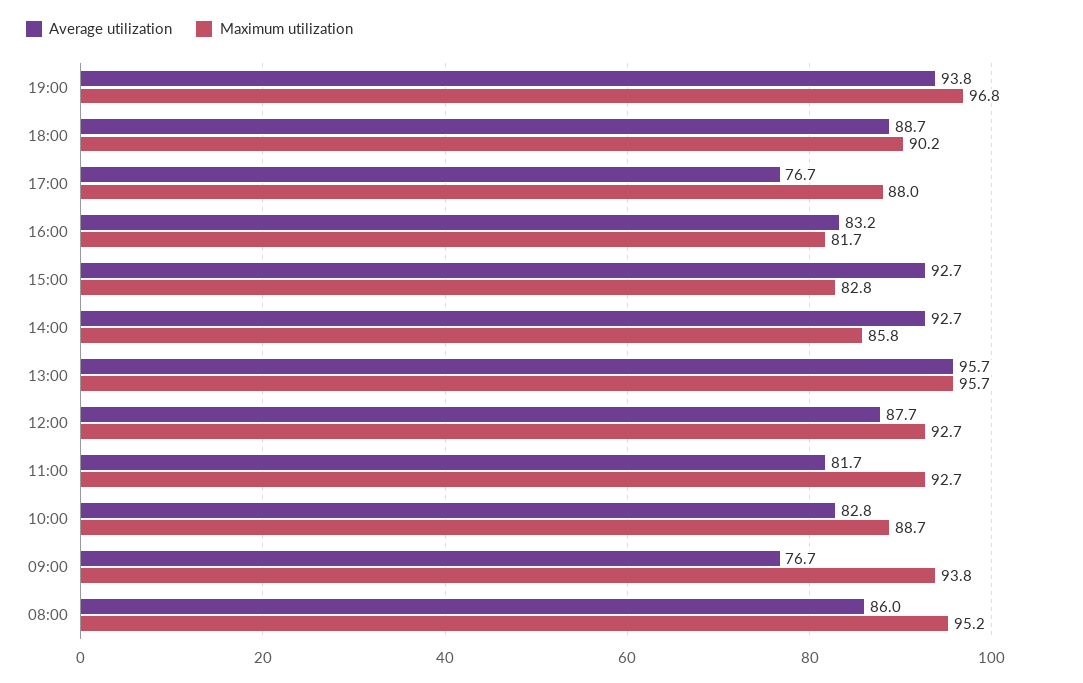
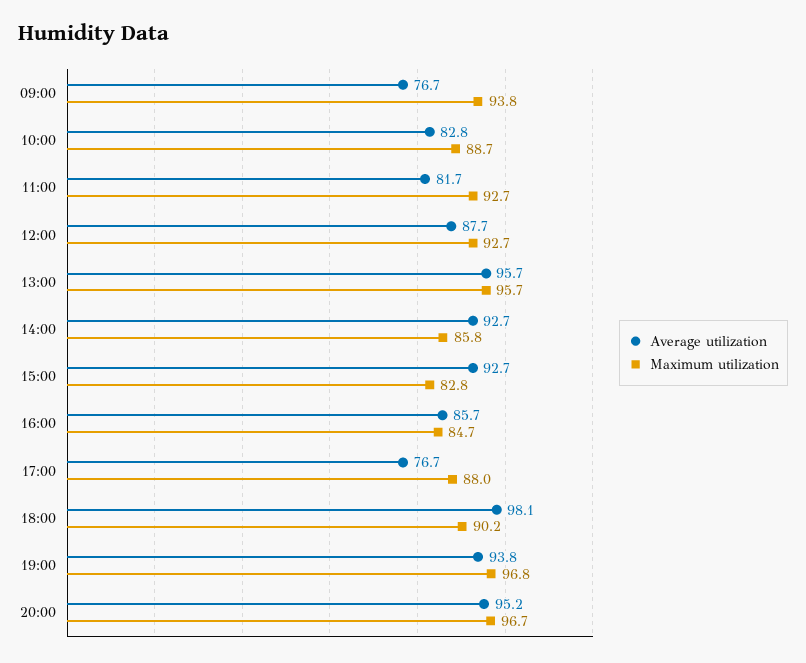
Average utilization, 18:00: 88.7 -> 98.1
Average utilization, 16:00: 83.2 -> 85.7
Maximum utilization, 16:00: 81.7 -> 84.7
Average utilization, 08:00: 86 -> none
Maximum utilization, 08:00: 95.2 -> none
Average utilization, 20:00: none -> 95.2
Maximum utilization, 20:00: none -> 96.7

